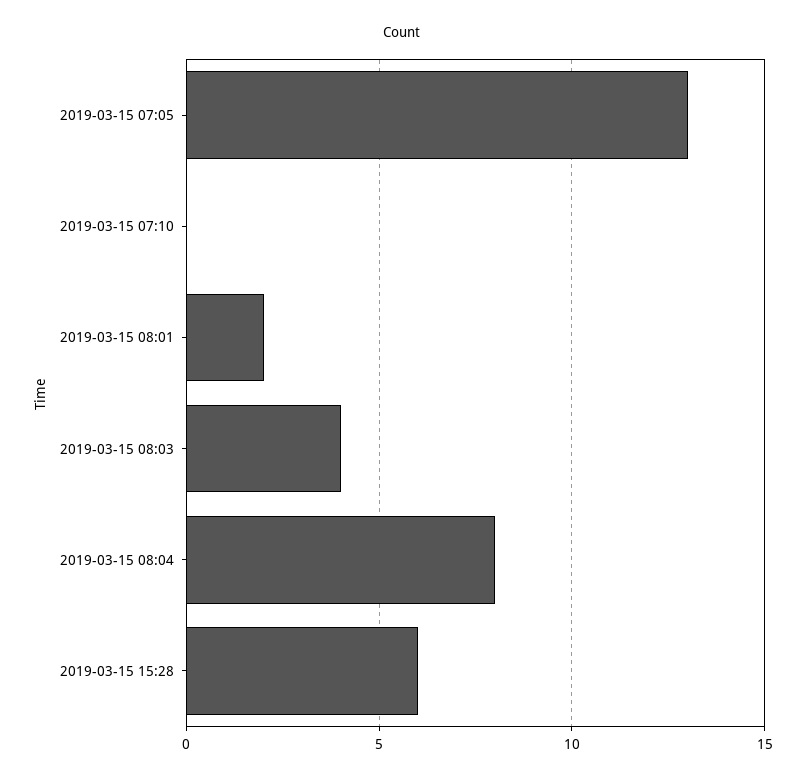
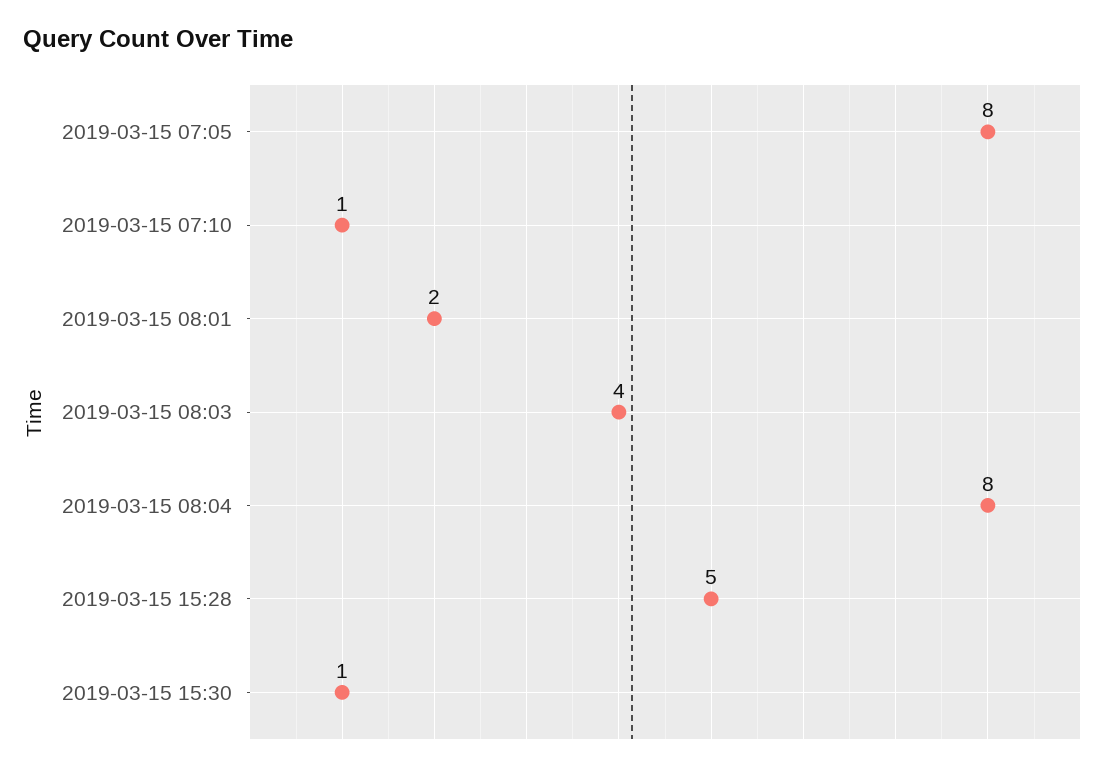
2019-03-15 07:05: 13 -> 8
2019-03-15 07:10: 0 -> 1
2019-03-15 15:28: 6 -> 5
2019-03-15 15:30: none -> 1

